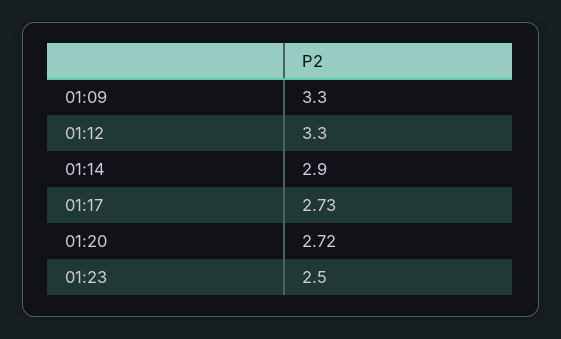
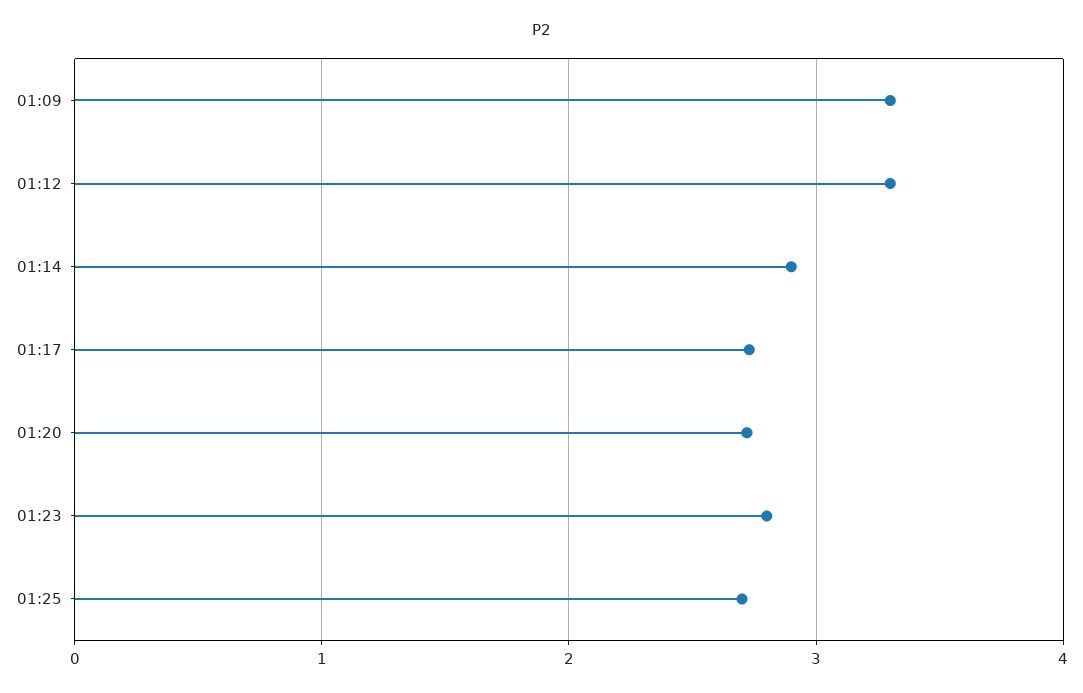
01:23: 2.5 -> 2.8
01:25: none -> 2.7

